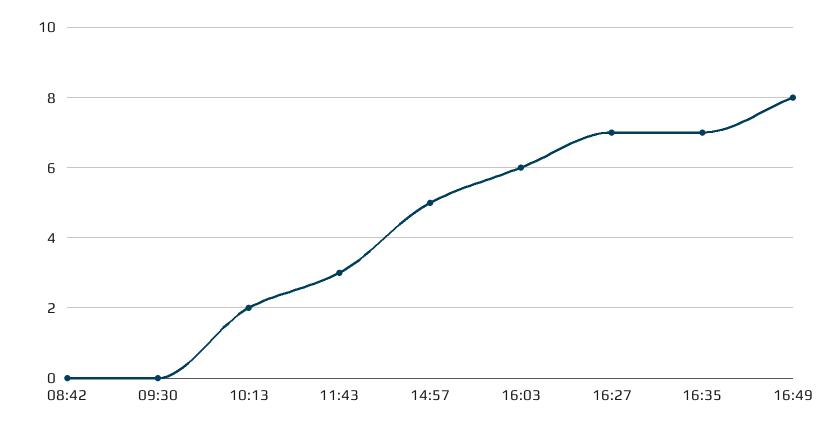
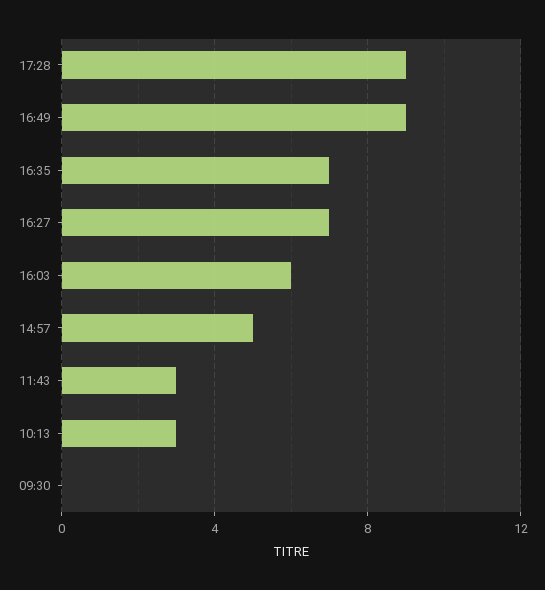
08:42: 0 -> none
10:13: 2 -> 3
16:49: 8 -> 9
17:28: none -> 9

